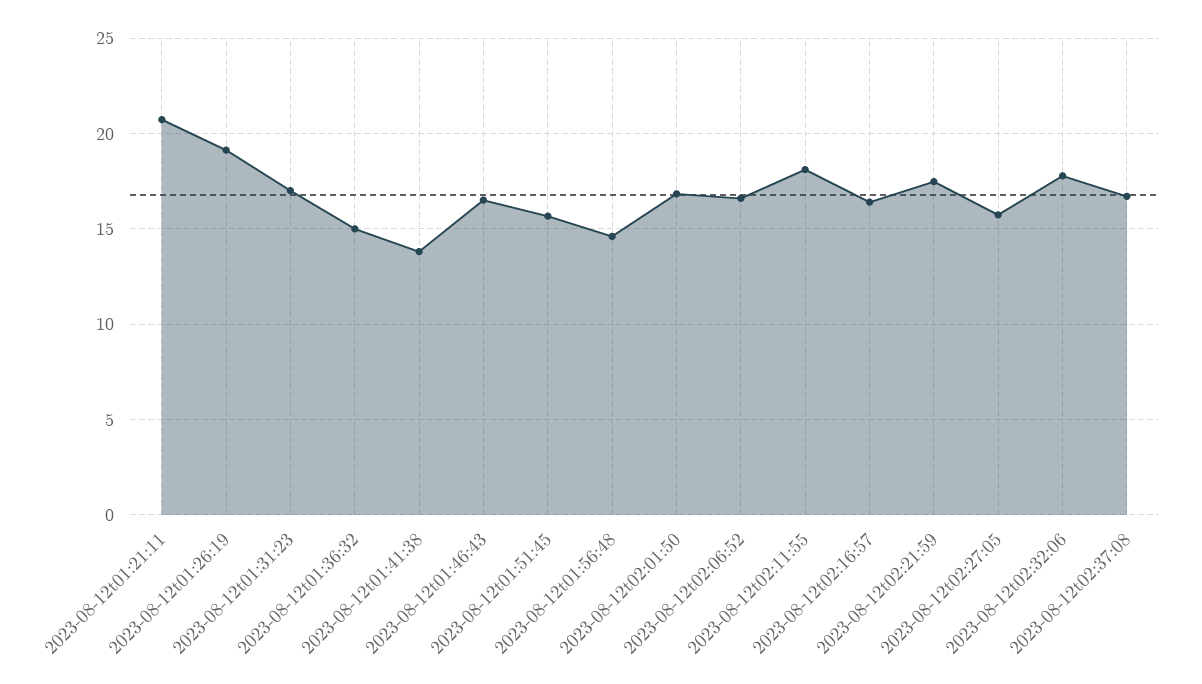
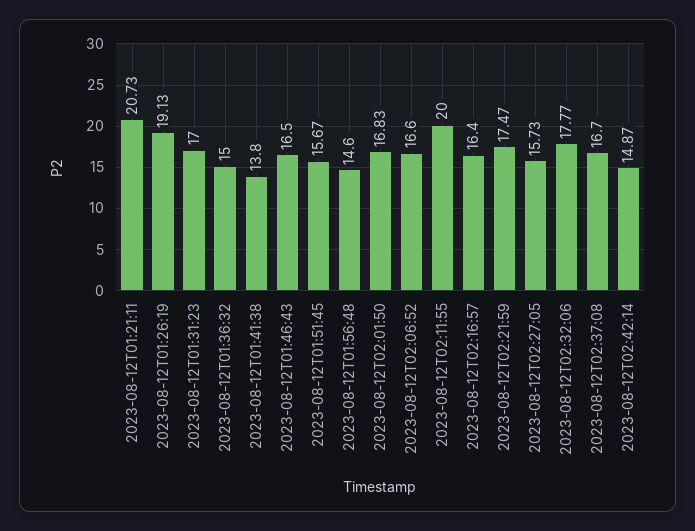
2023-08-12t02:11:55: 18 -> 20
2023-08-12T02:42:14: none -> 14.87

